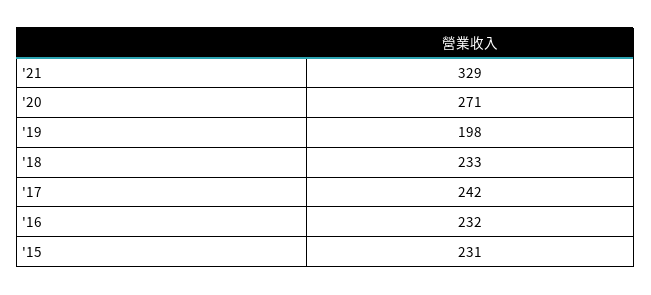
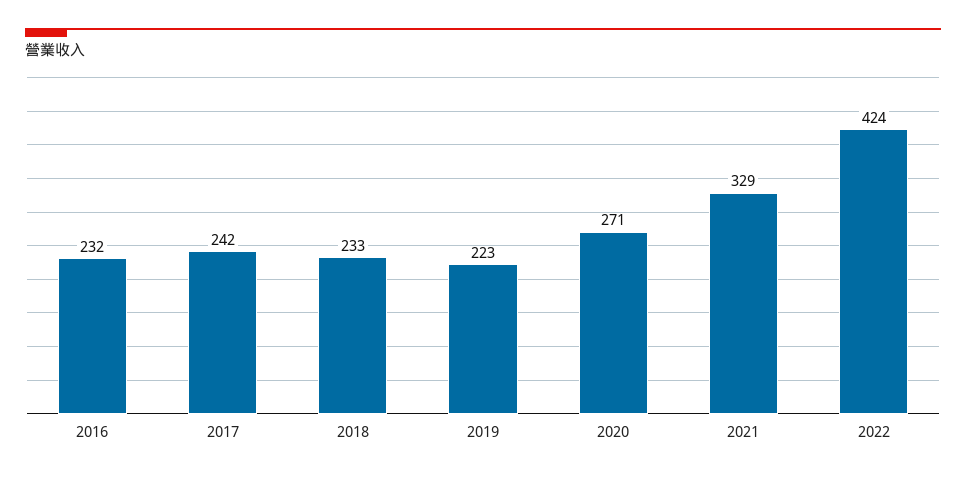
'19: 198 -> 223
'15: 231 -> none
2022: none -> 424

